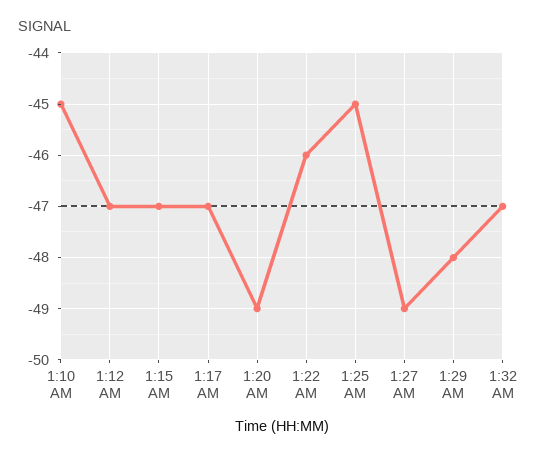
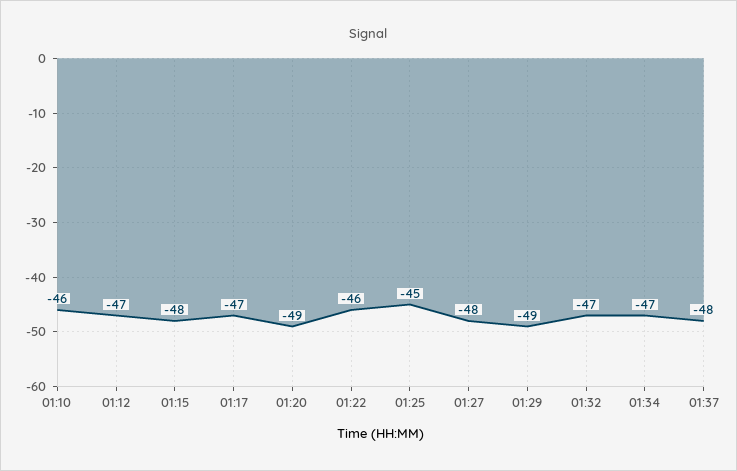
1:10 AM: -45 -> -46
1:15 AM: -47 -> -48
1:27 AM: -49 -> -48
1:29 AM: -48 -> -49
01:34: none -> -47
01:37: none -> -48

